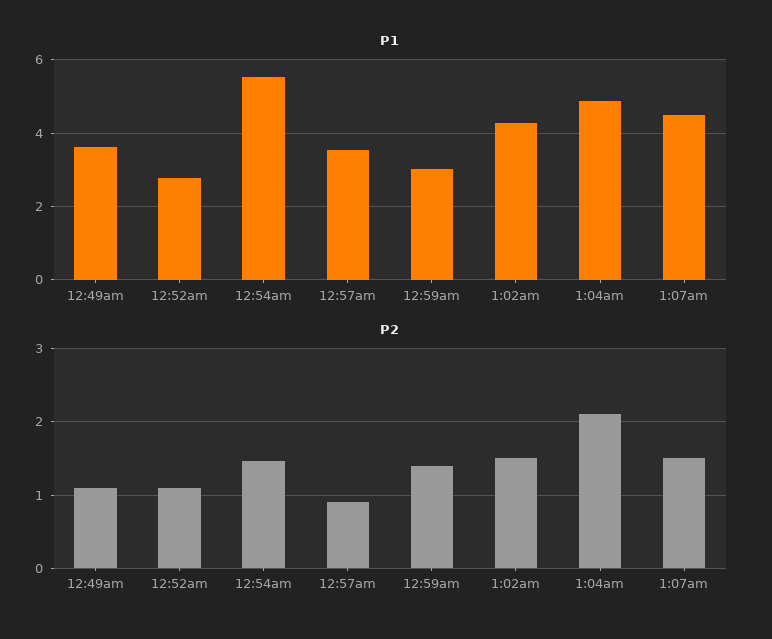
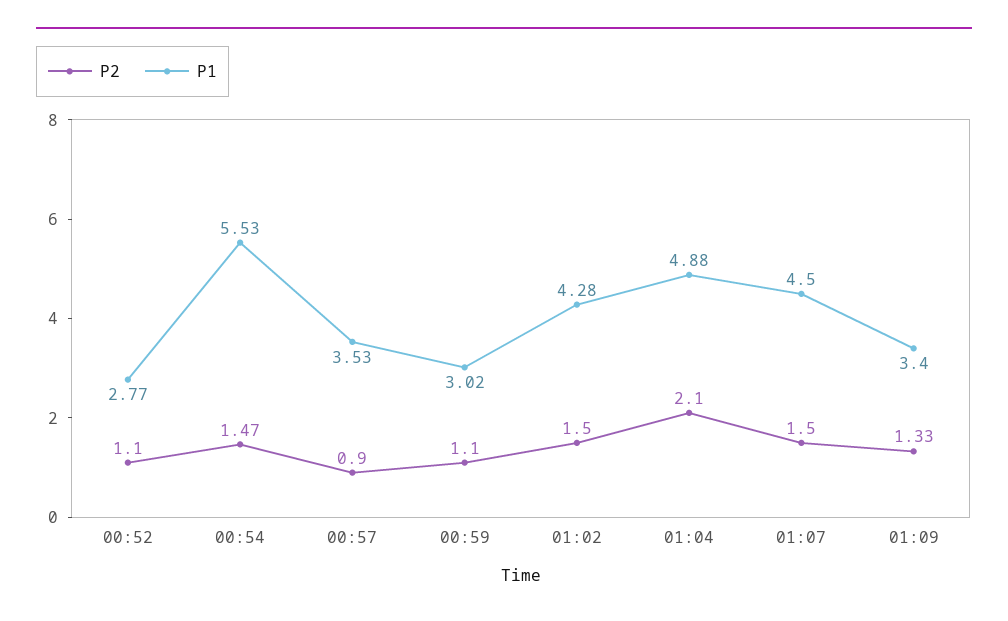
P1, 12:49am: 3.6 -> none
P2, 12:49am: 1.1 -> none
P2, 12:59am: 1.4 -> 1.1
P2, 01:09: none -> 1.33
P1, 01:09: none -> 3.4

